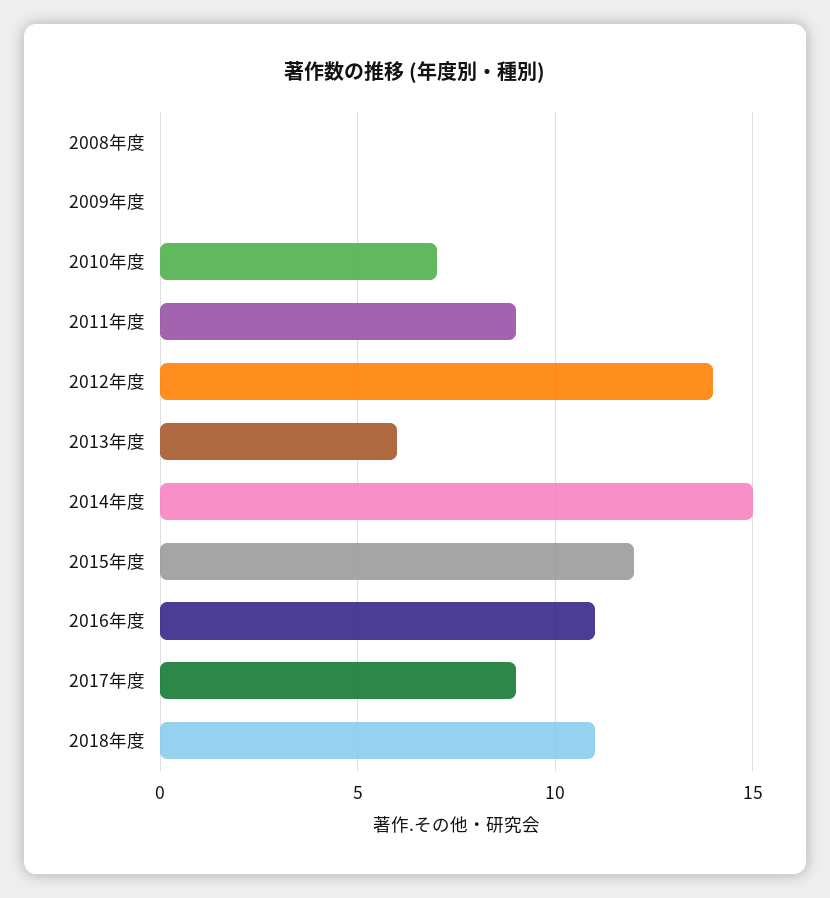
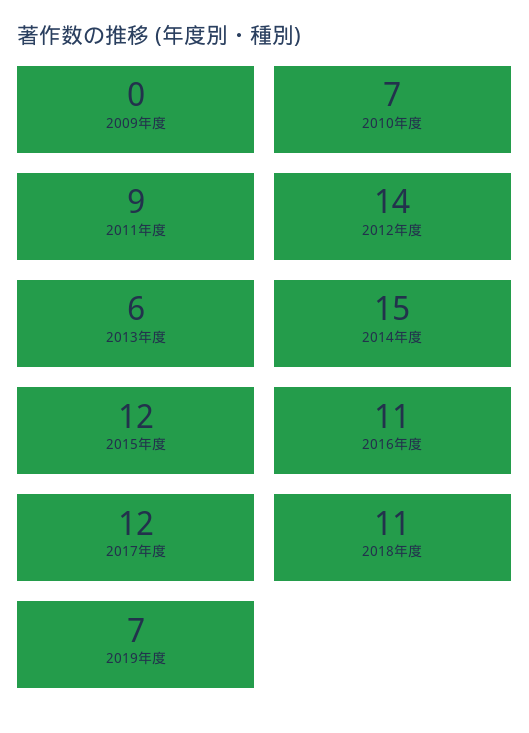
2008年度: 0 -> none
2017年度: 9 -> 12
2019年度: none -> 7

